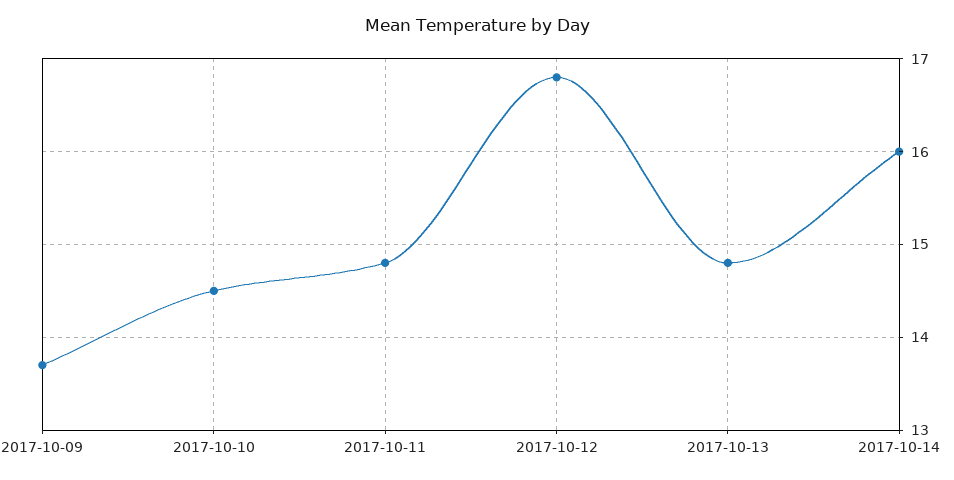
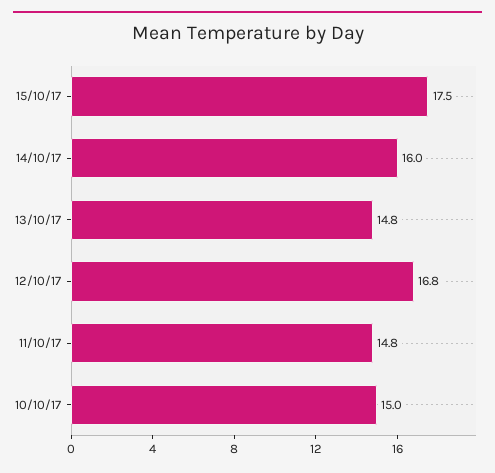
2017-10-09: 13.7 -> none
2017-10-10: 14.5 -> 15
15/10/17: none -> 17.5

